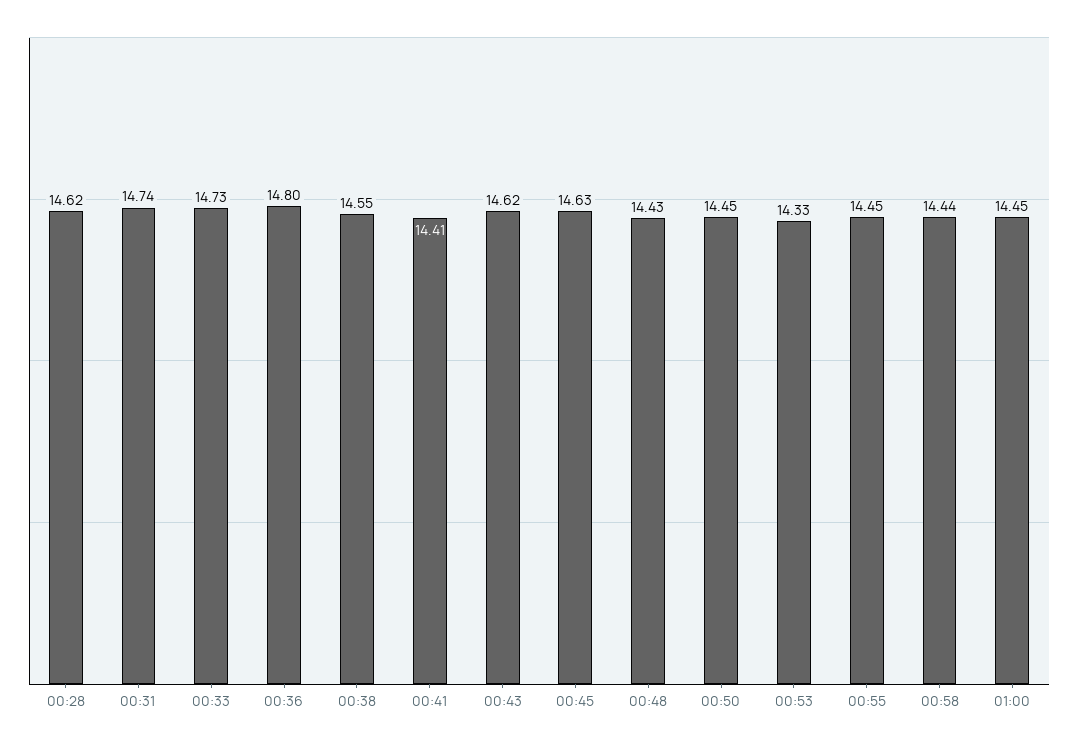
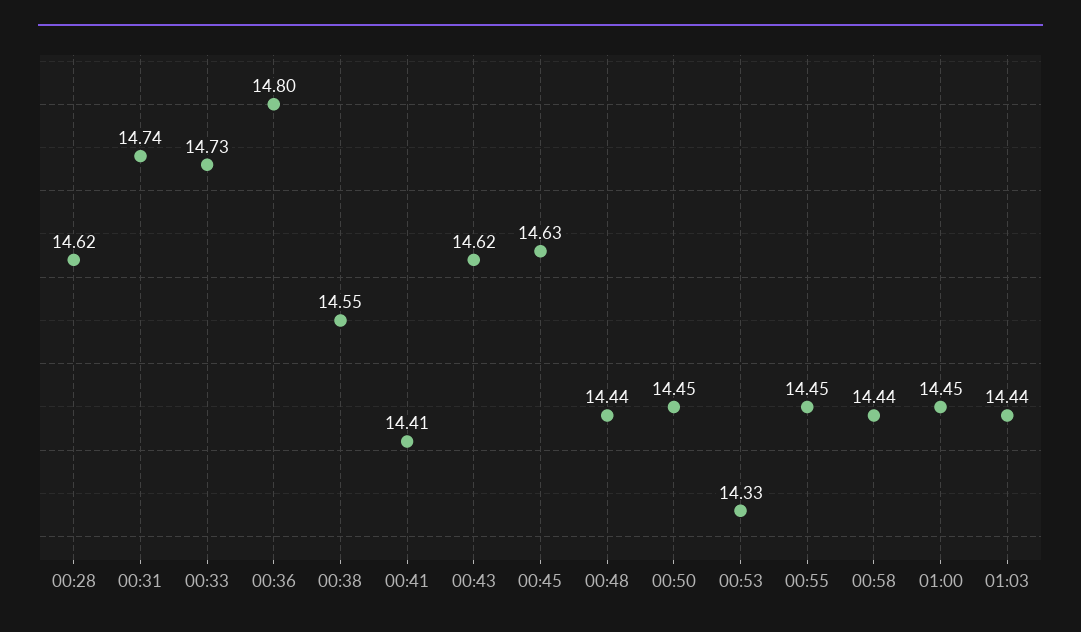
00:48: 14.43 -> 14.44
01:03: none -> 14.44

